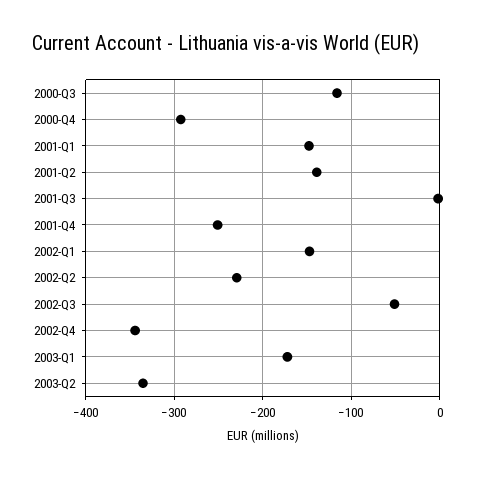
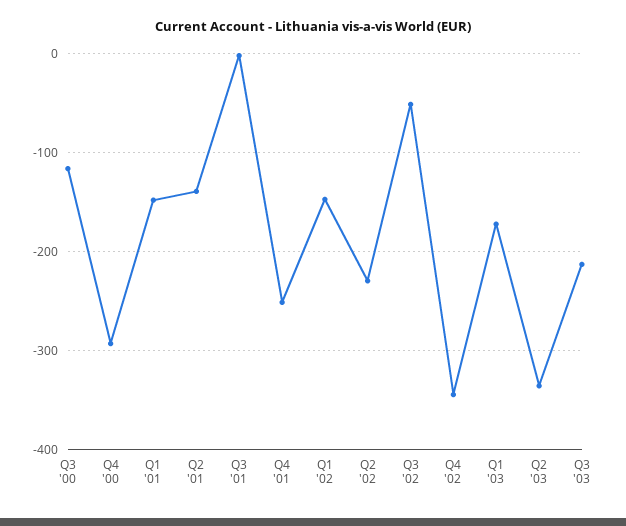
Q3 '03: none -> -210

